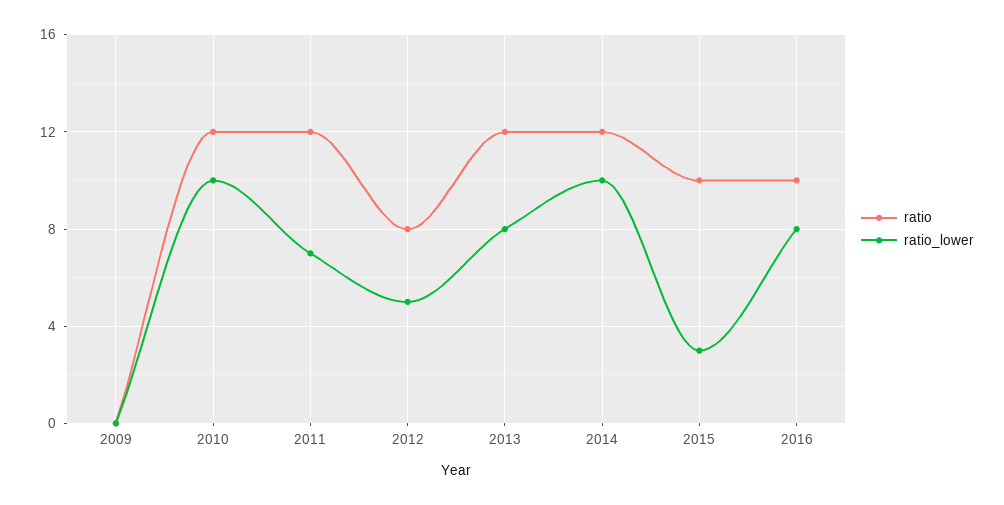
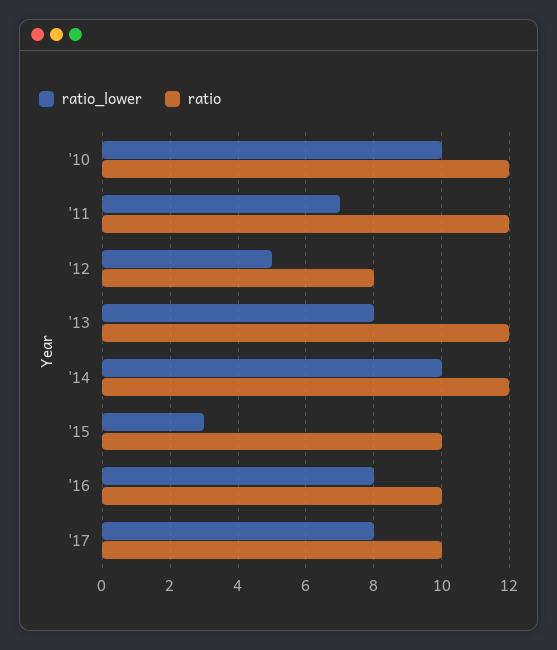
ratio, 2009: 0 -> none
ratio_lower, 2009: 0 -> none
ratio_lower, '17: none -> 8
ratio, '17: none -> 10

